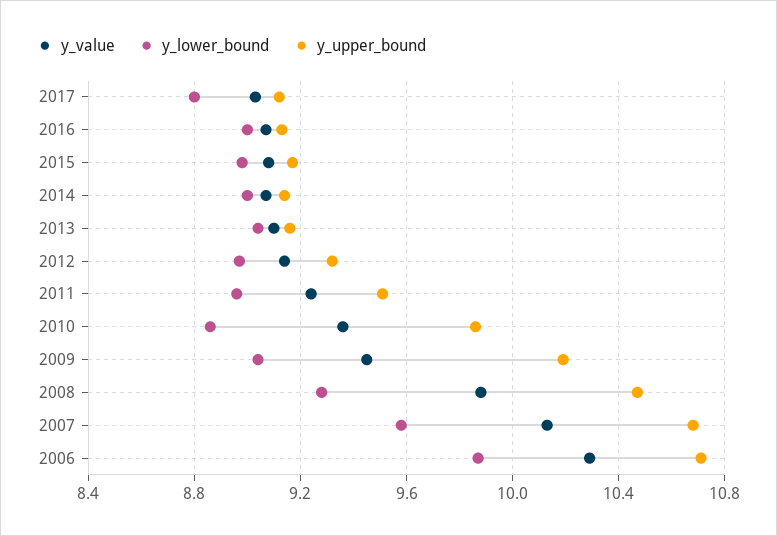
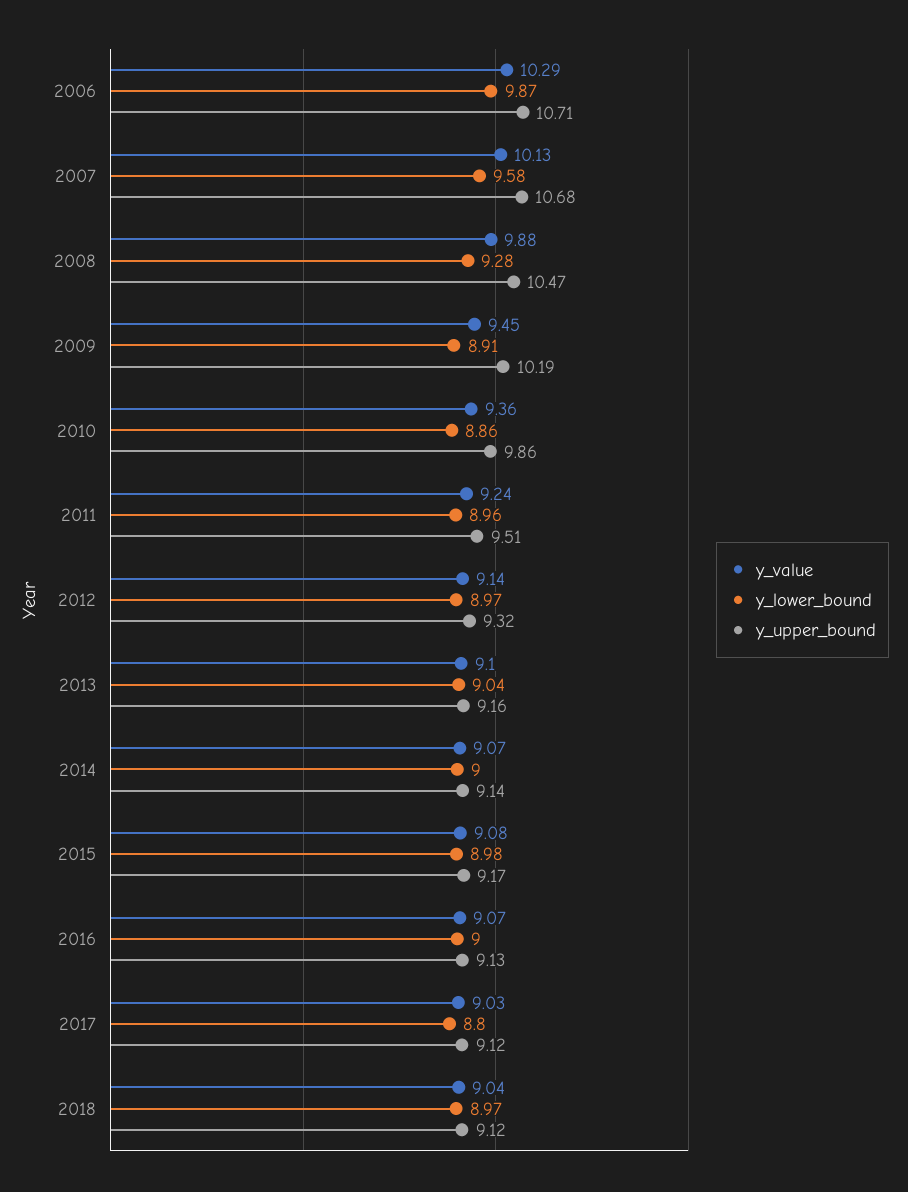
y_lower_bound, 2009: 9.05 -> 8.91
y_value, 2018: none -> 9.04
y_lower_bound, 2018: none -> 8.97
y_upper_bound, 2018: none -> 9.12

